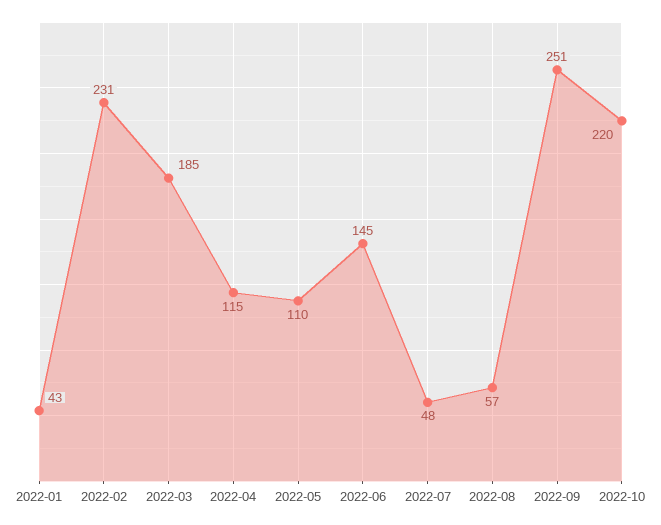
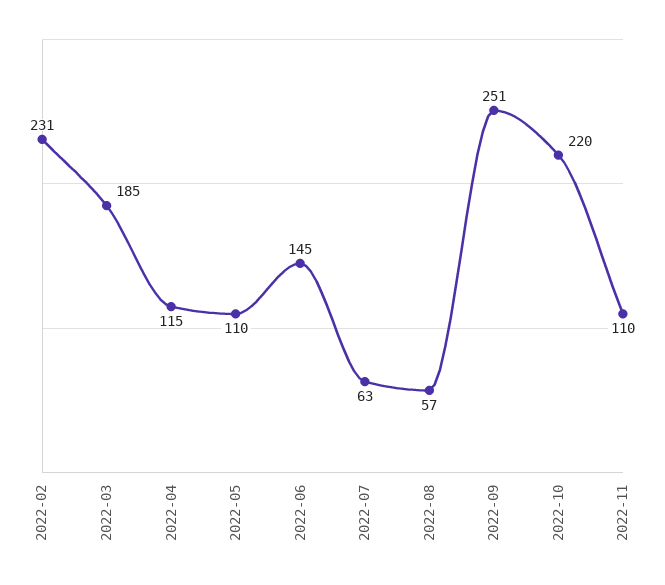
2022-01: 43 -> none
2022-07: 48 -> 63
2022-11: none -> 110

